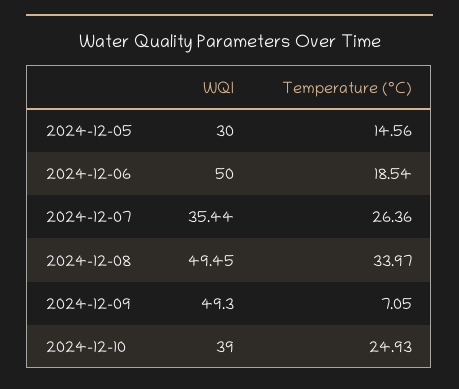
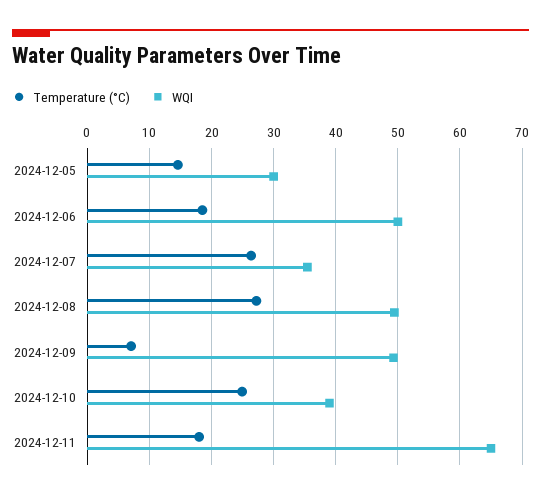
Temperature (°C), 2024-12-08: 33.97 -> 27
Temperature (°C), 2024-12-11: none -> 18
WQI, 2024-12-11: none -> 65

